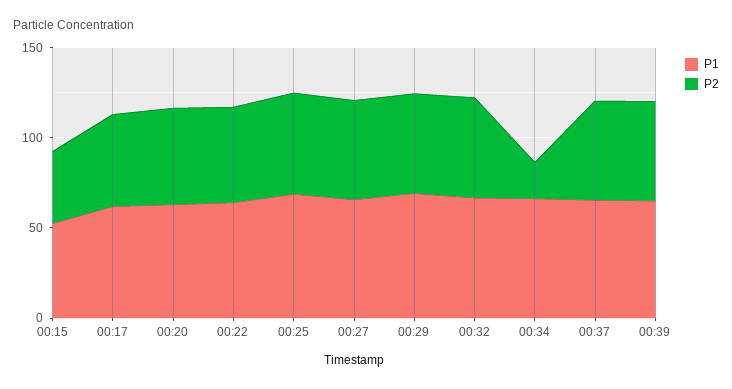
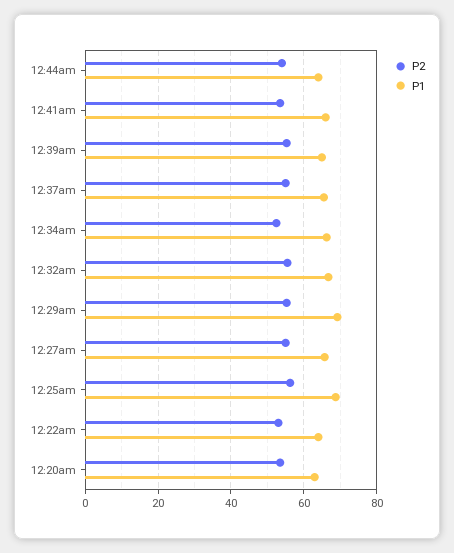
P1, 00:15: 50 -> none
P2, 00:15: 40 -> none
P1, 00:17: 60 -> none
P2, 00:17: 50 -> none
P2, 00:34: 20 -> 52
P2, 12:44am: none -> 54
P1, 12:44am: none -> 64
P2, 12:41am: none -> 54
P1, 12:41am: none -> 66

